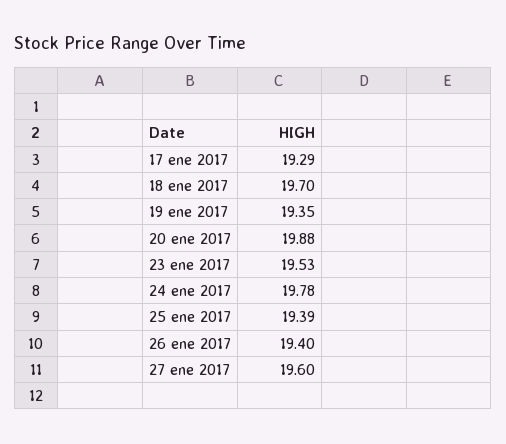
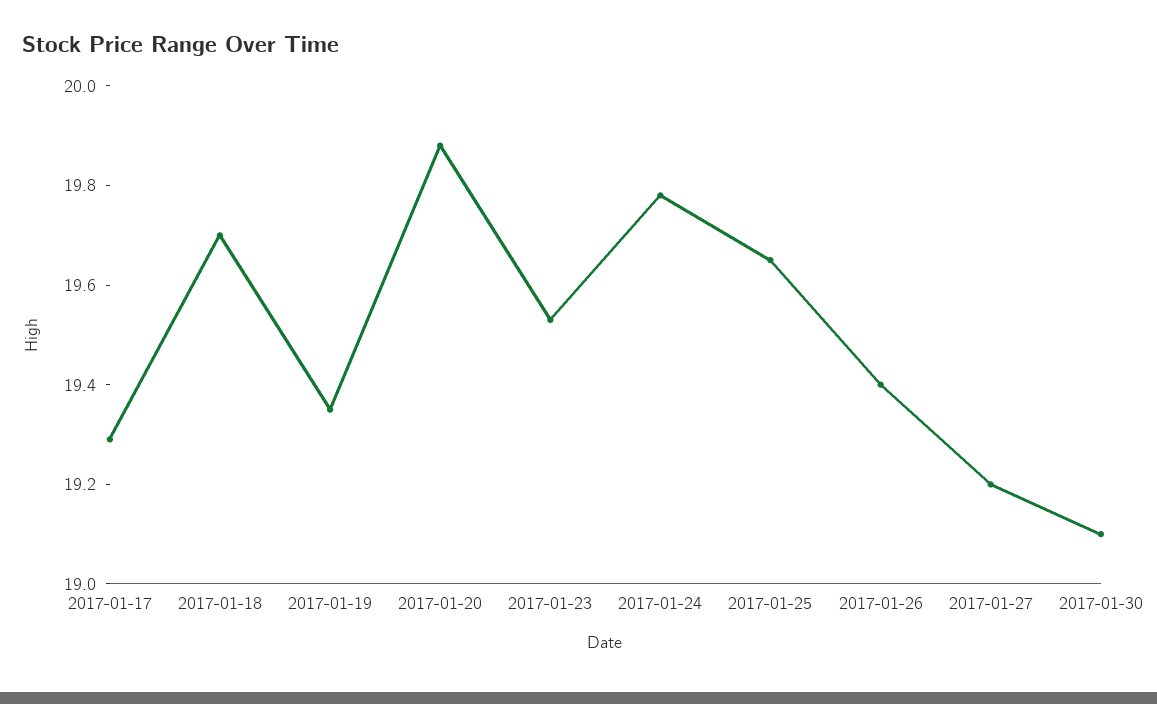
25 ene 2017: 19.39 -> 19.65
27 ene 2017: 19.6 -> 19.2
2017-01-30: none -> 19.1

